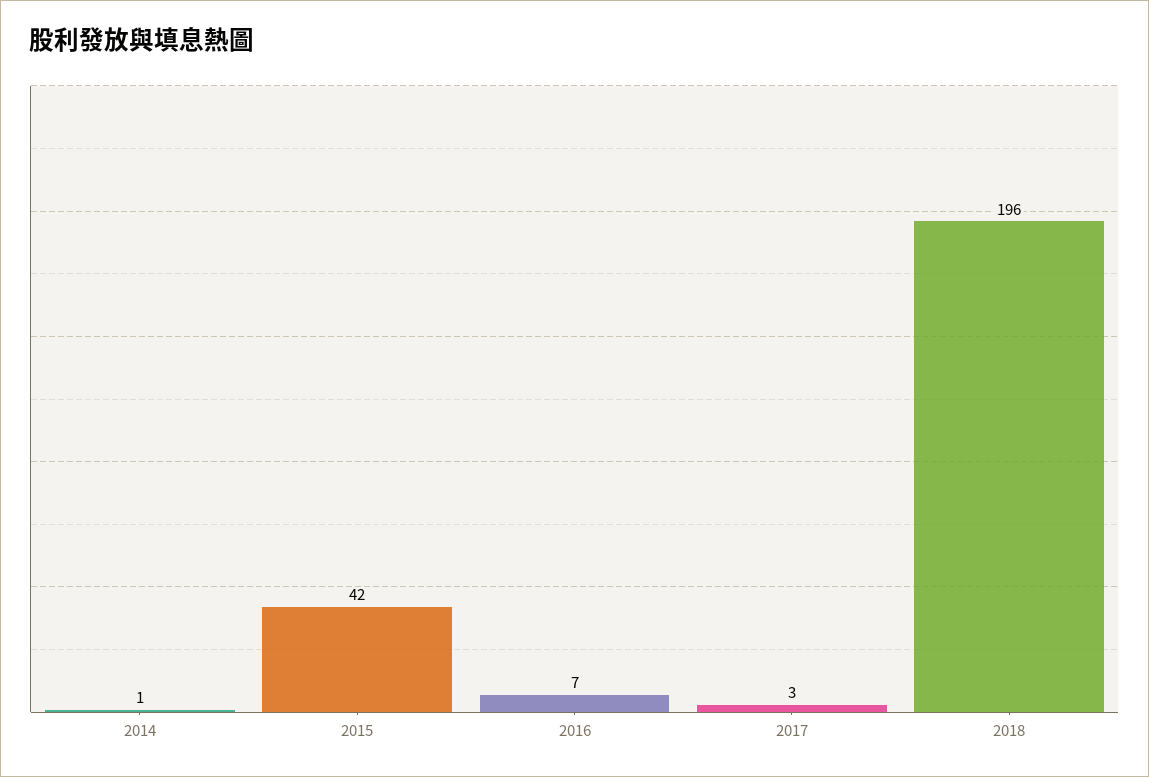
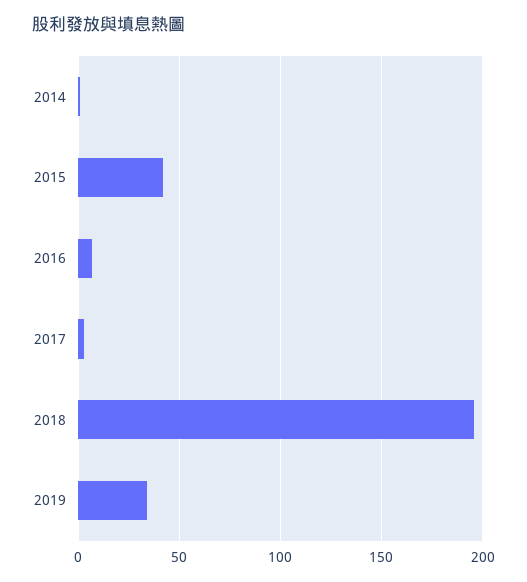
2019: none -> 35

